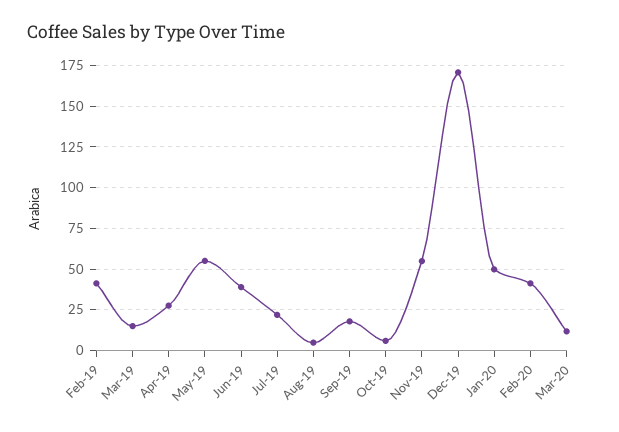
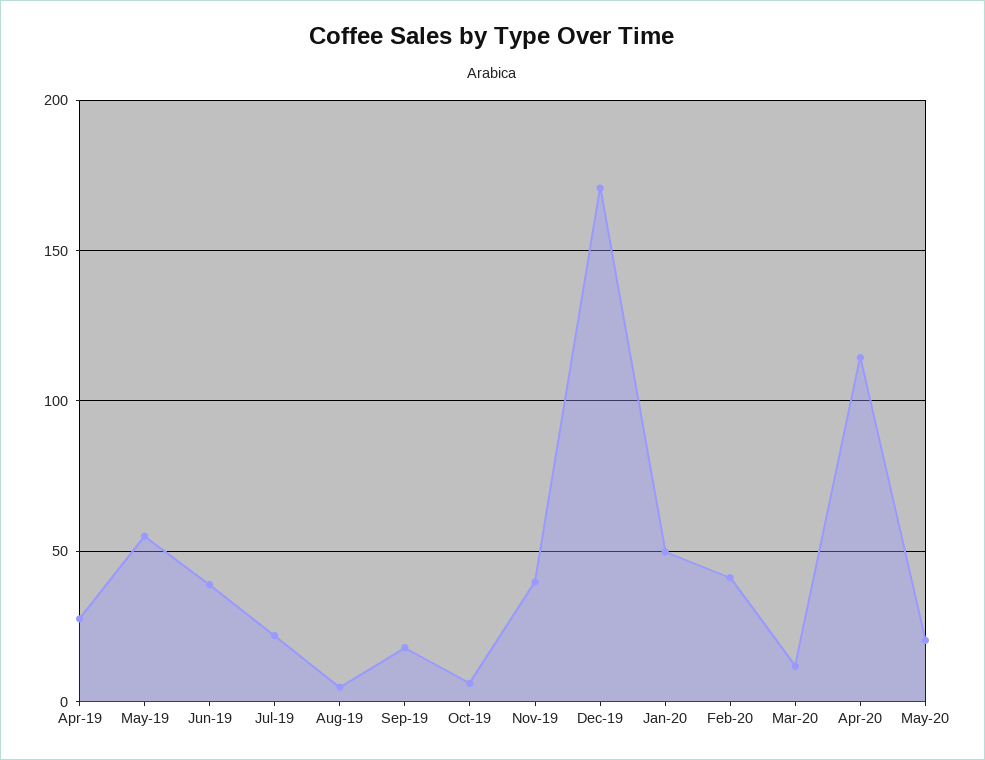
Feb-19: 40 -> none
Mar-19: 15 -> none
Nov-19: 55 -> 40
Apr-20: none -> 115
May-20: none -> 20

